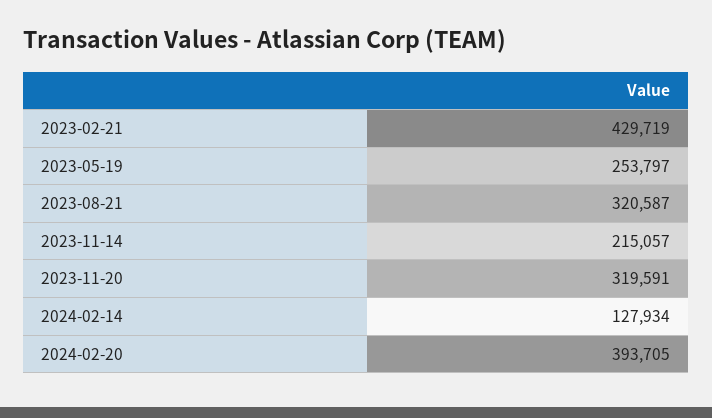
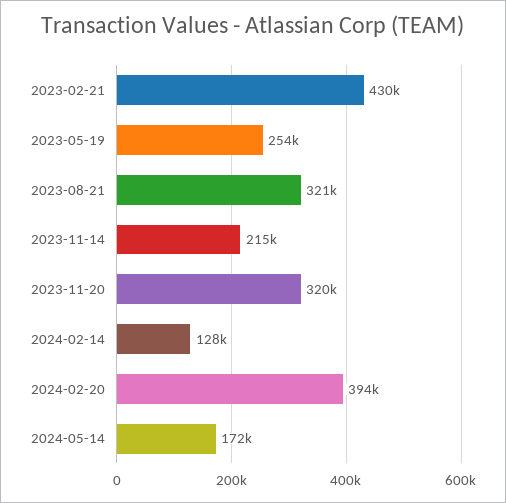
2024-05-14: none -> 172000

